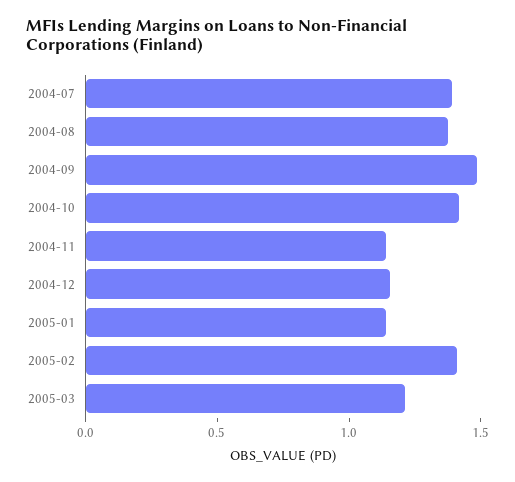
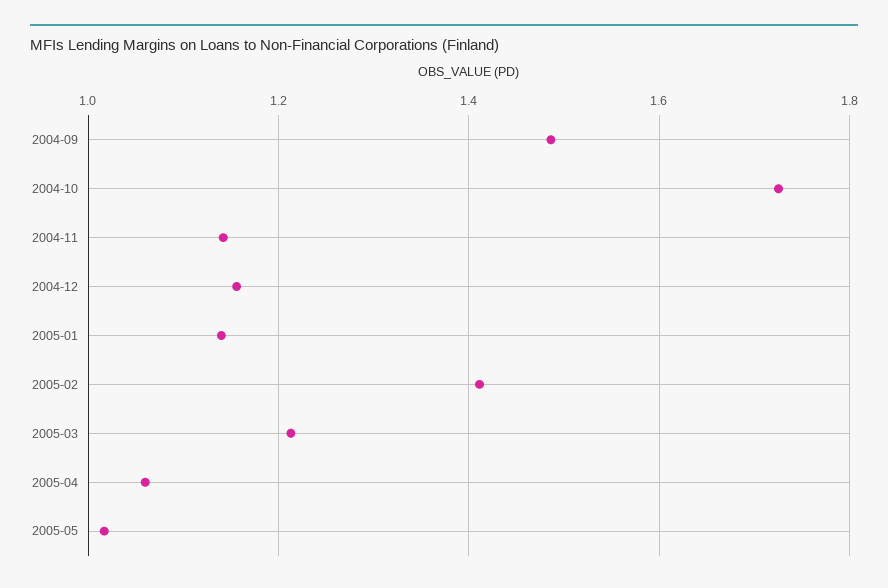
2004-07: 1.4 -> none
2004-08: 1.4 -> none
2004-10: 1.4 -> 1.72
2005-04: none -> 1.06
2005-05: none -> 1.02

